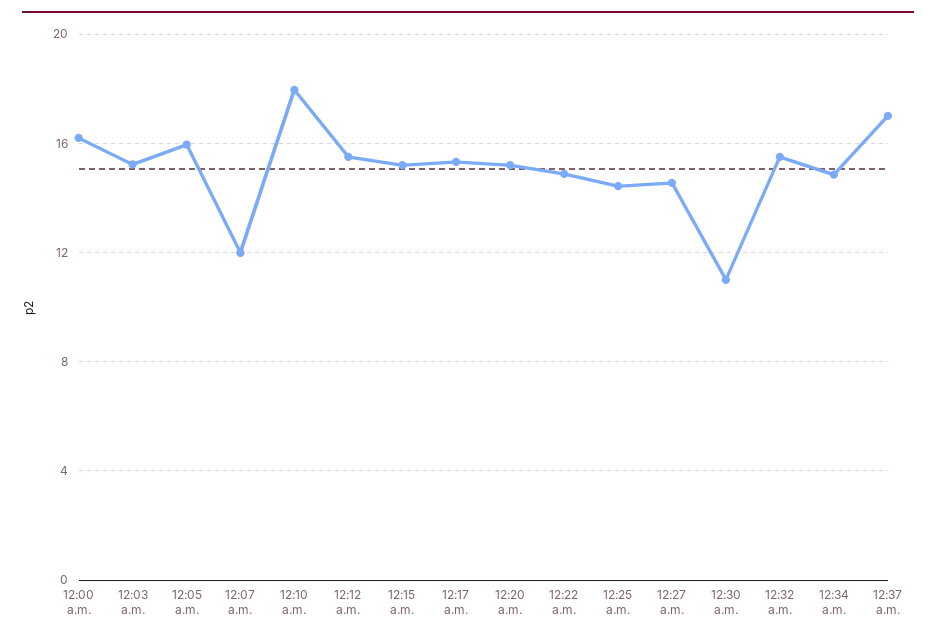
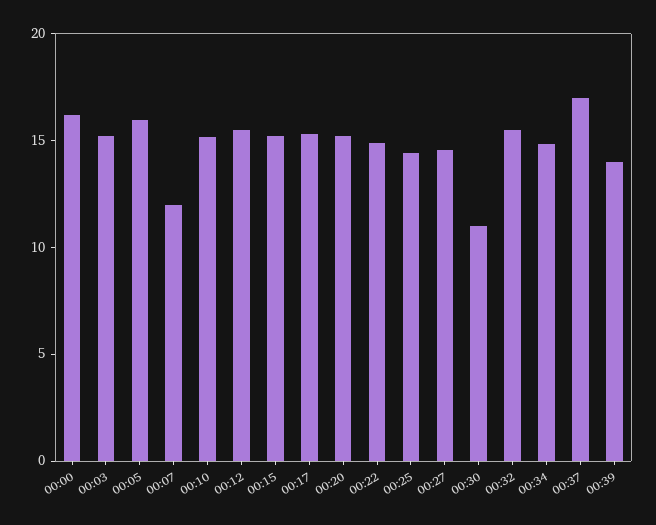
12:10 a.m.: 18 -> 15
00:39: none -> 14

